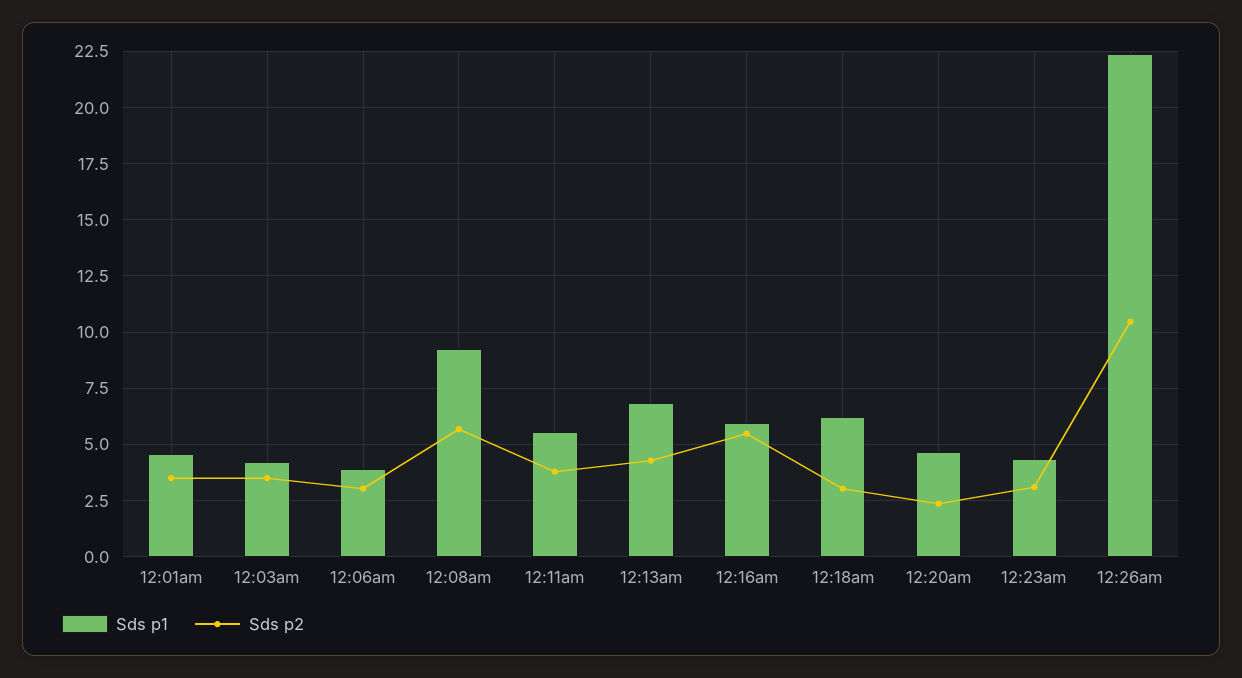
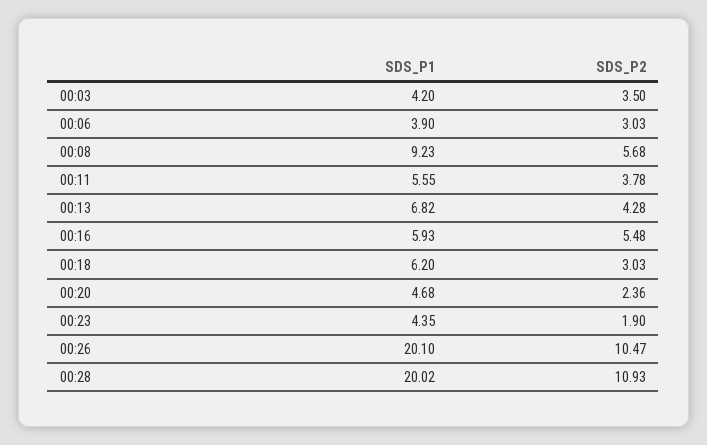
Sds p1, 12:01am: 4.5 -> none
Sds p2, 12:01am: 3.5 -> none
Sds p2, 12:23am: 3 -> 1.9
Sds p1, 12:26am: 22.5 -> 20.1
Sds p1, 00:28: none -> 20.02
Sds p2, 00:28: none -> 10.93

